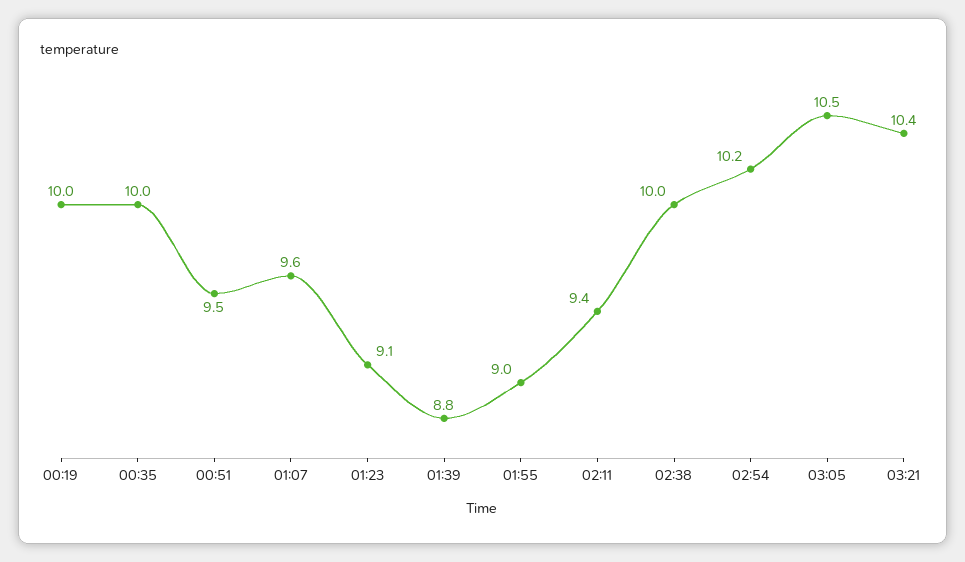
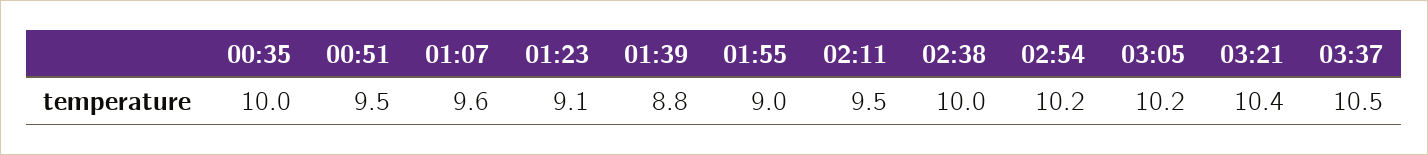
00:19: 10 -> none
02:11: 9.4 -> 9.5
03:05: 10.5 -> 10.2
03:37: none -> 10.5

